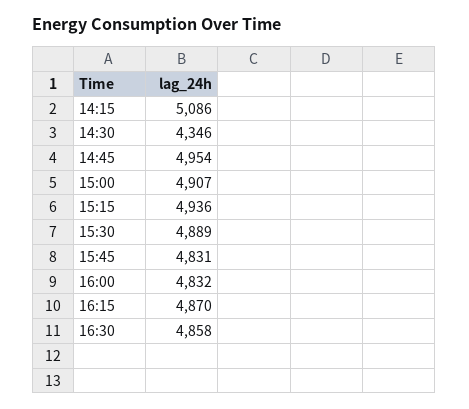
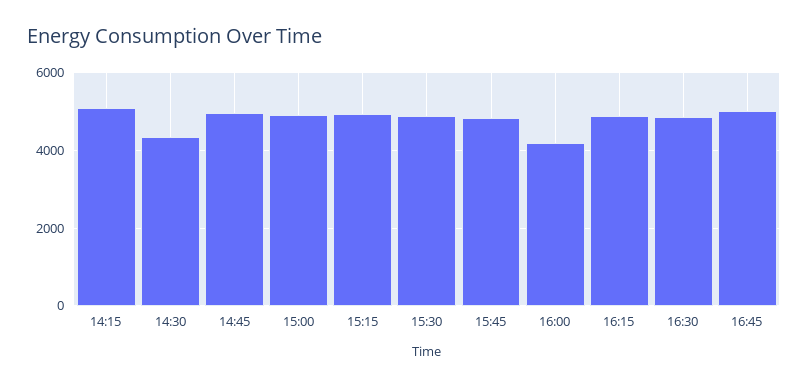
16:00: 4832 -> 4200
16:45: none -> 5000

